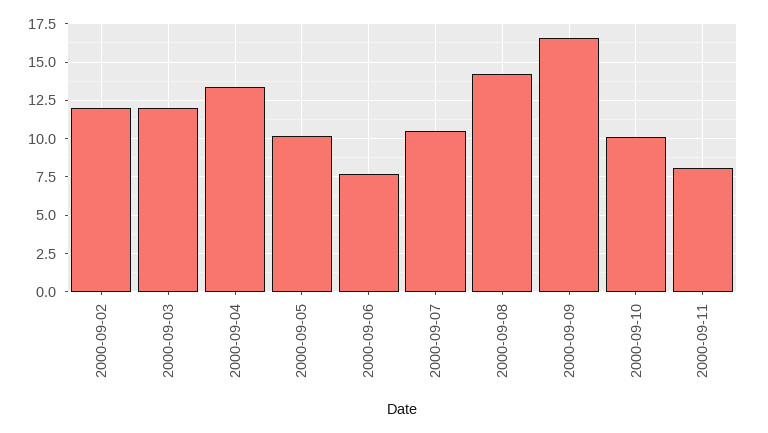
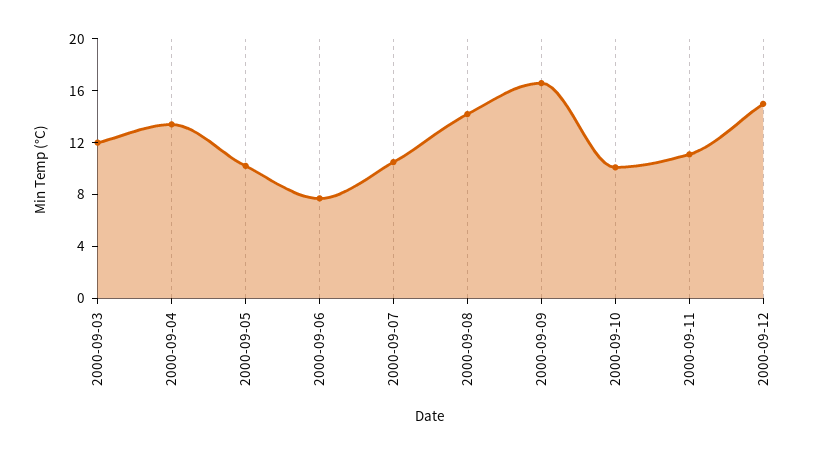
2000-09-02: 12 -> none
2000-09-11: 8 -> 11
2000-09-12: none -> 15

